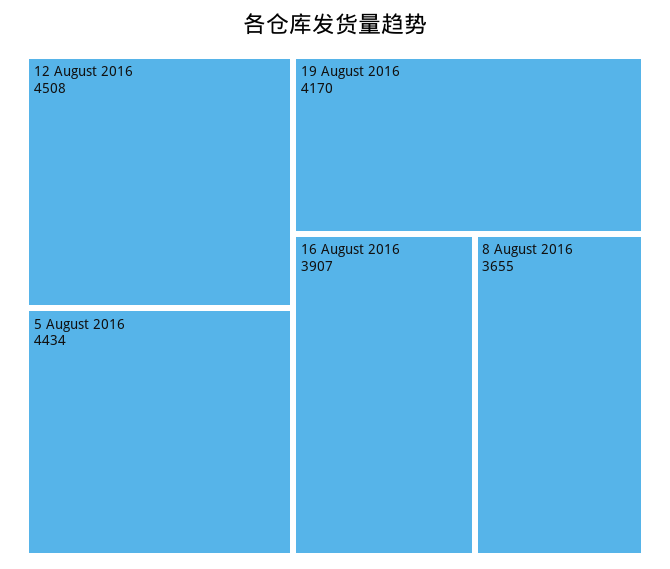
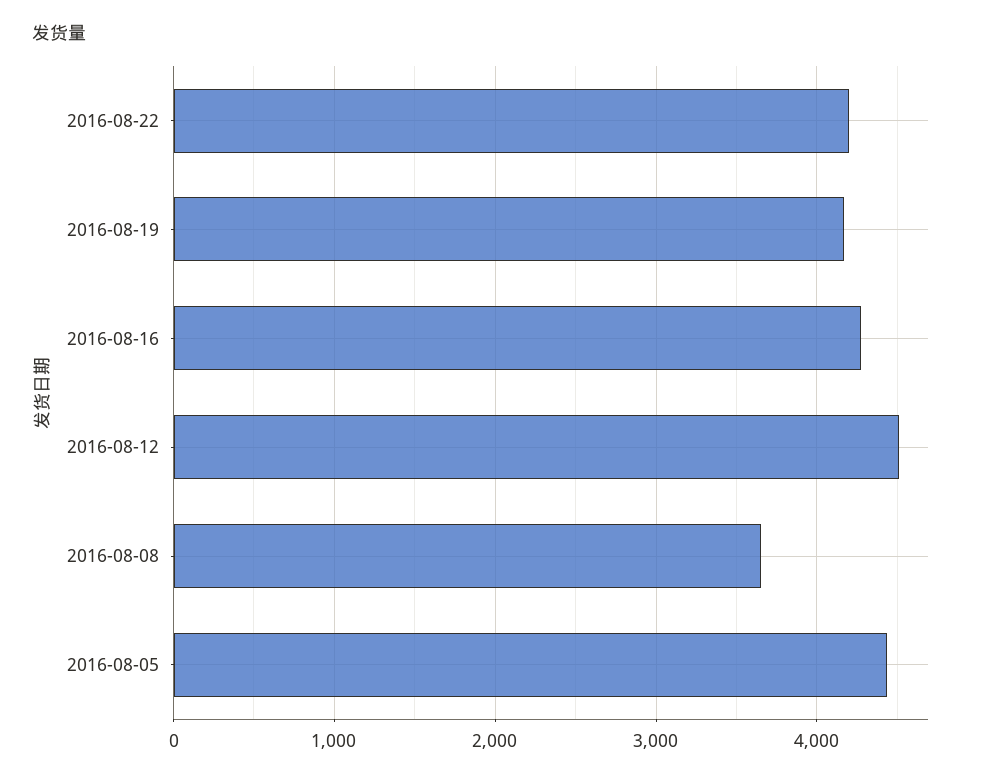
16 August 2016: 3907 -> 4300
2016-08-22: none -> 4200

